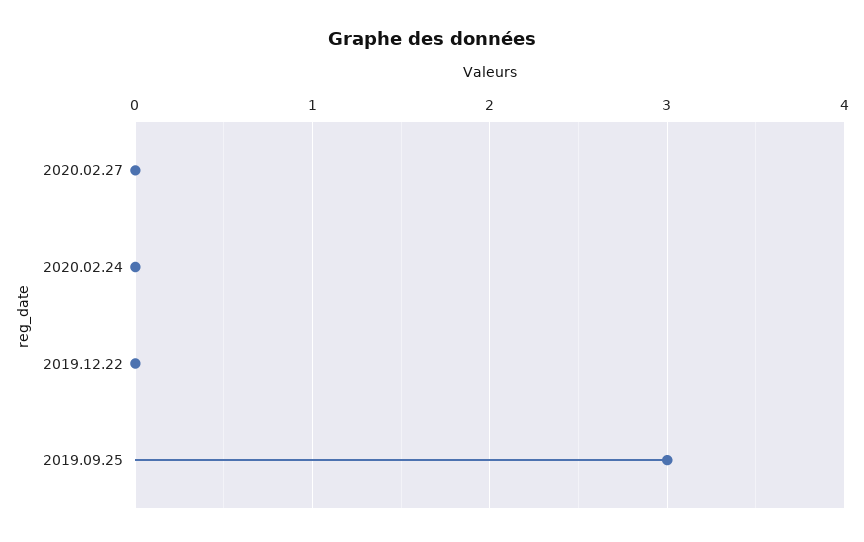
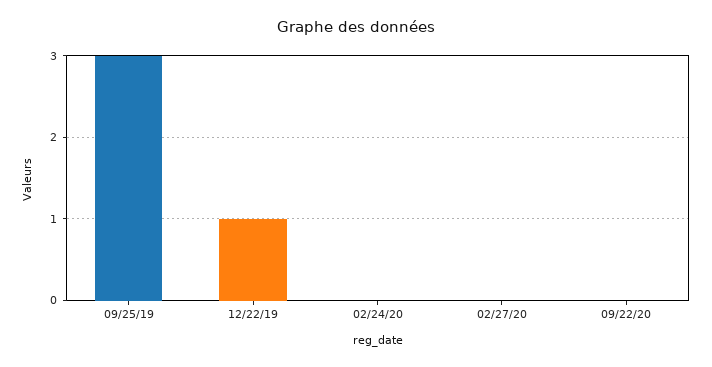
2019.12.22: 0 -> 1
09/22/20: none -> 0

